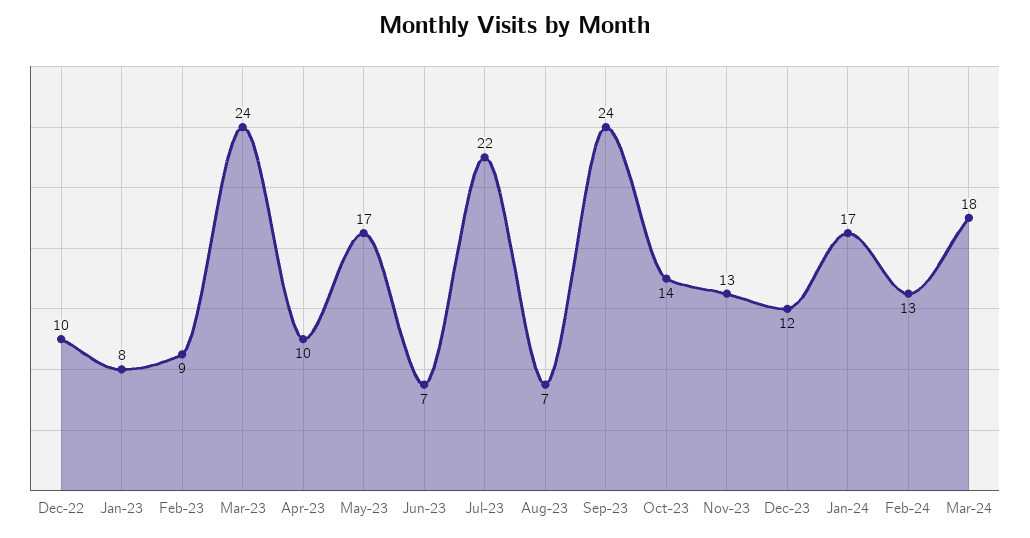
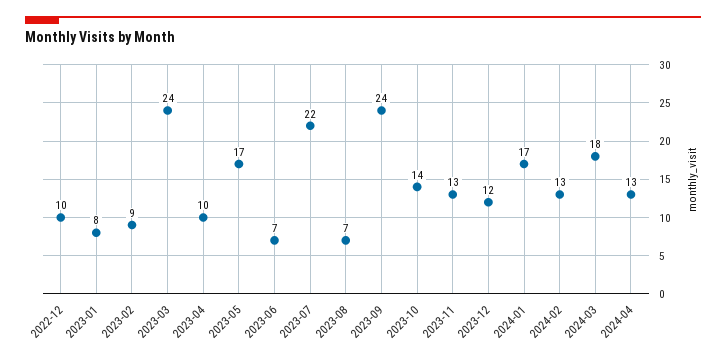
2024-04: none -> 13

